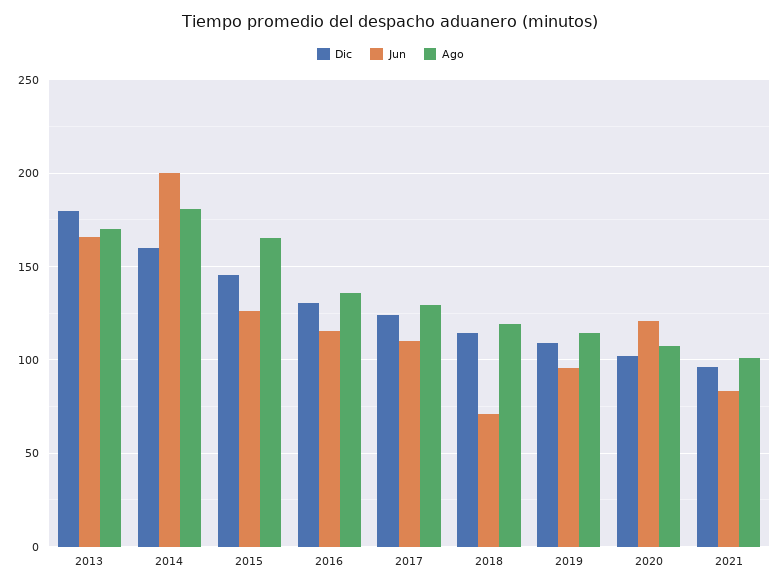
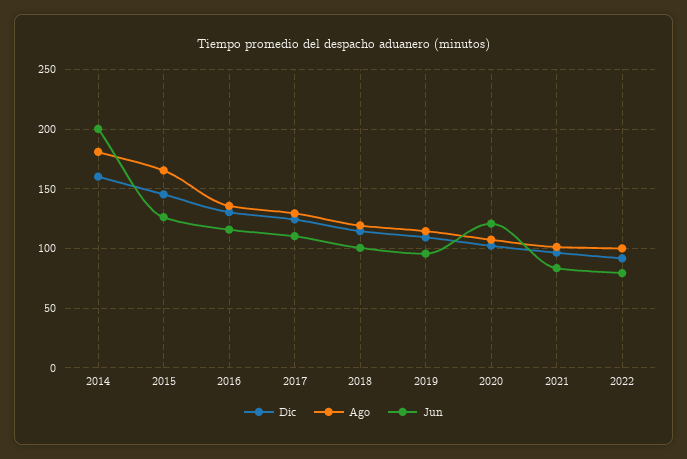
Dic, 2013: 180 -> none
Jun, 2013: 165 -> none
Ago, 2013: 170 -> none
Jun, 2018: 70 -> 100
Dic, 2022: none -> 90
Ago, 2022: none -> 100
Jun, 2022: none -> 80

